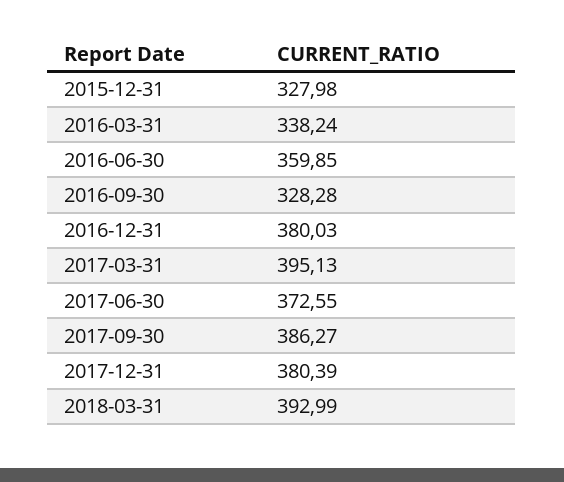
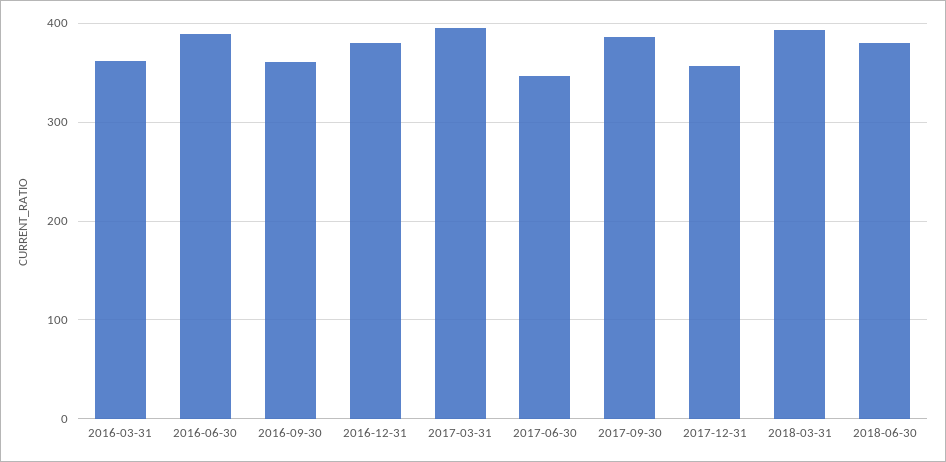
2015-12-31: 327.98 -> none
2016-03-31: 338.24 -> 360
2016-06-30: 359.85 -> 390
2016-09-30: 328.28 -> 360
2017-06-30: 372.55 -> 350
2017-12-31: 380.39 -> 360
2018-06-30: none -> 380

